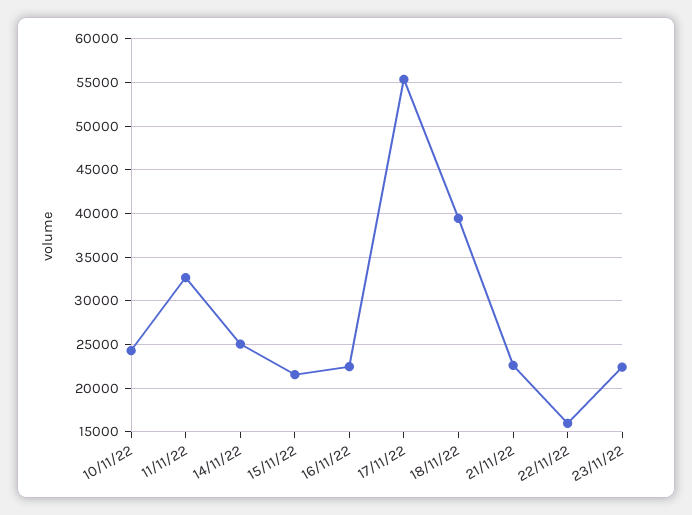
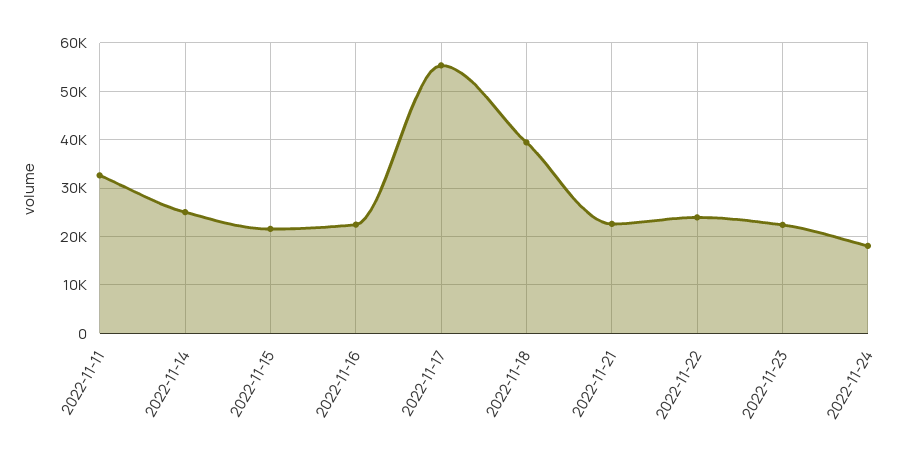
10/11/22: 24000 -> none
22/11/22: 16000 -> 24000
2022-11-24: none -> 18000

